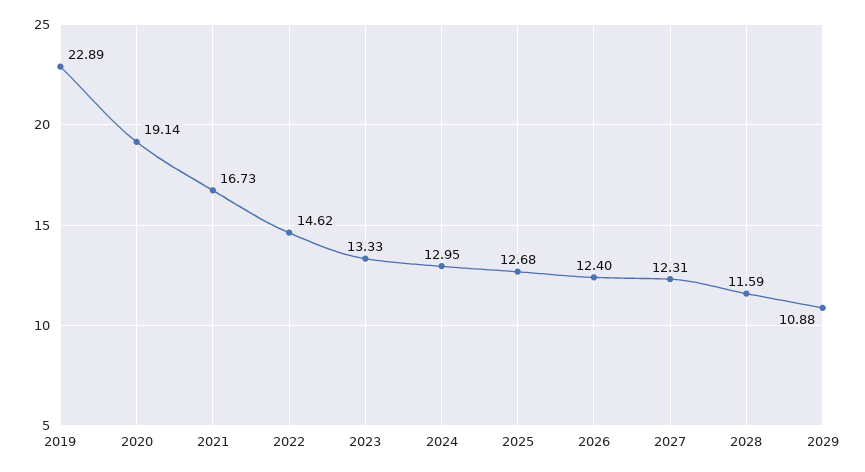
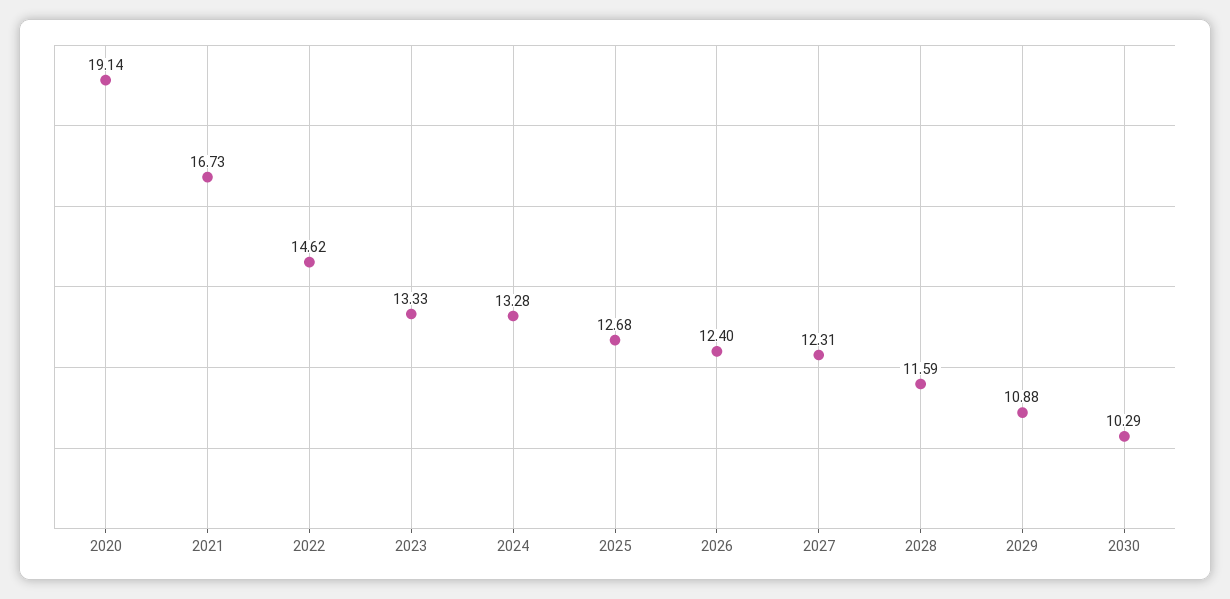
2019: 22.89 -> none
2024: 12.95 -> 13.28
2030: none -> 10.29

